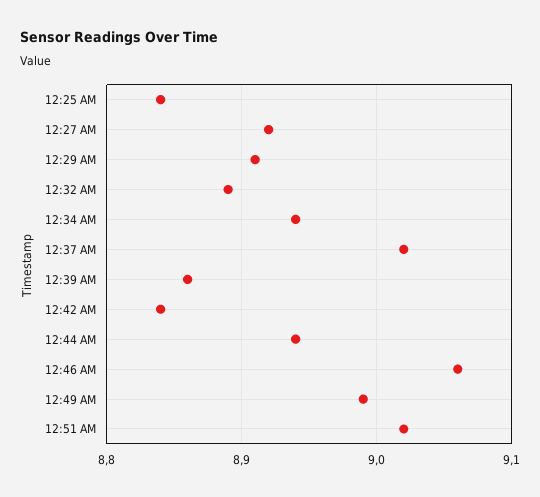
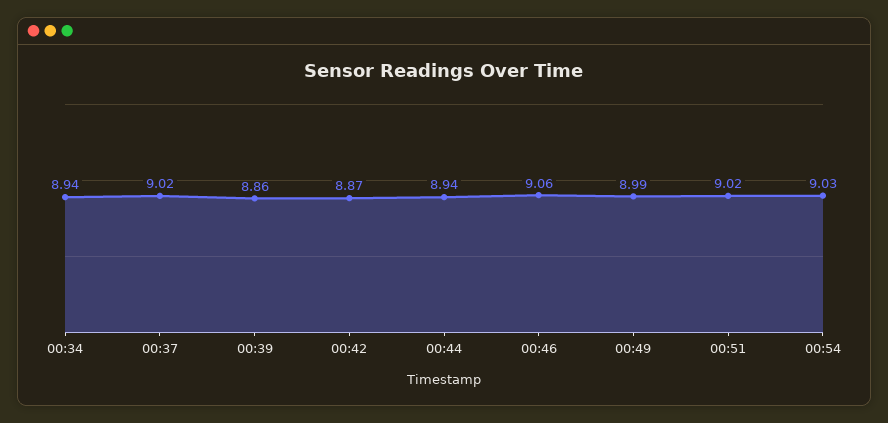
12:25 AM: 8.84 -> none
12:27 AM: 8.92 -> none
12:29 AM: 8.91 -> none
12:32 AM: 8.89 -> none
12:42 AM: 8.84 -> 8.87
00:54: none -> 9.03

